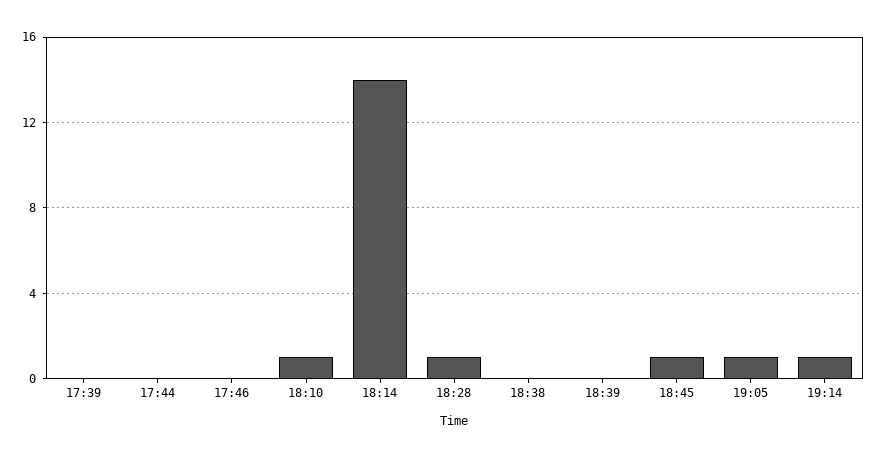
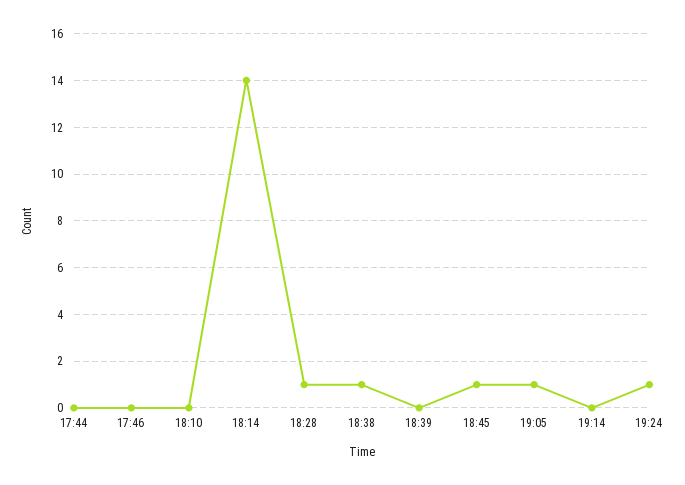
17:39: 0 -> none
18:10: 1 -> 0
18:38: 0 -> 1
19:14: 1 -> 0
19:24: none -> 1

